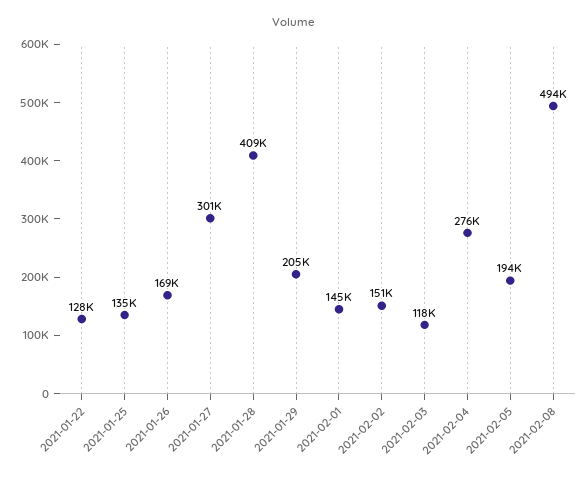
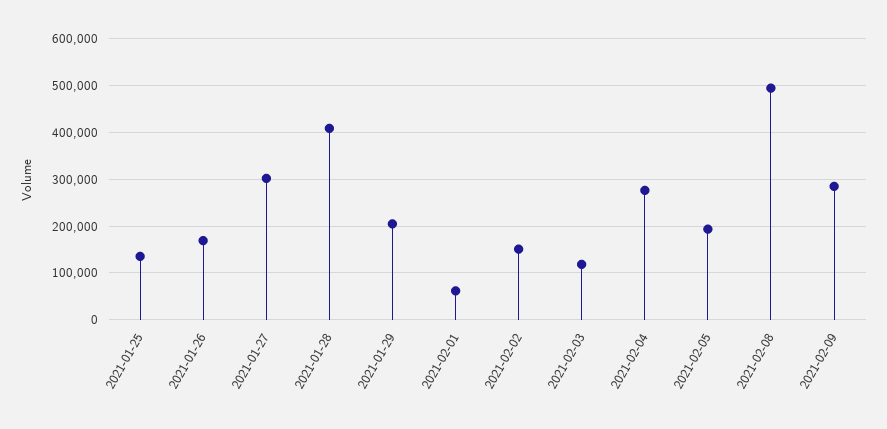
2021-01-22: 128000 -> none
2021-02-01: 145000 -> 60000
2021-02-09: none -> 280000

